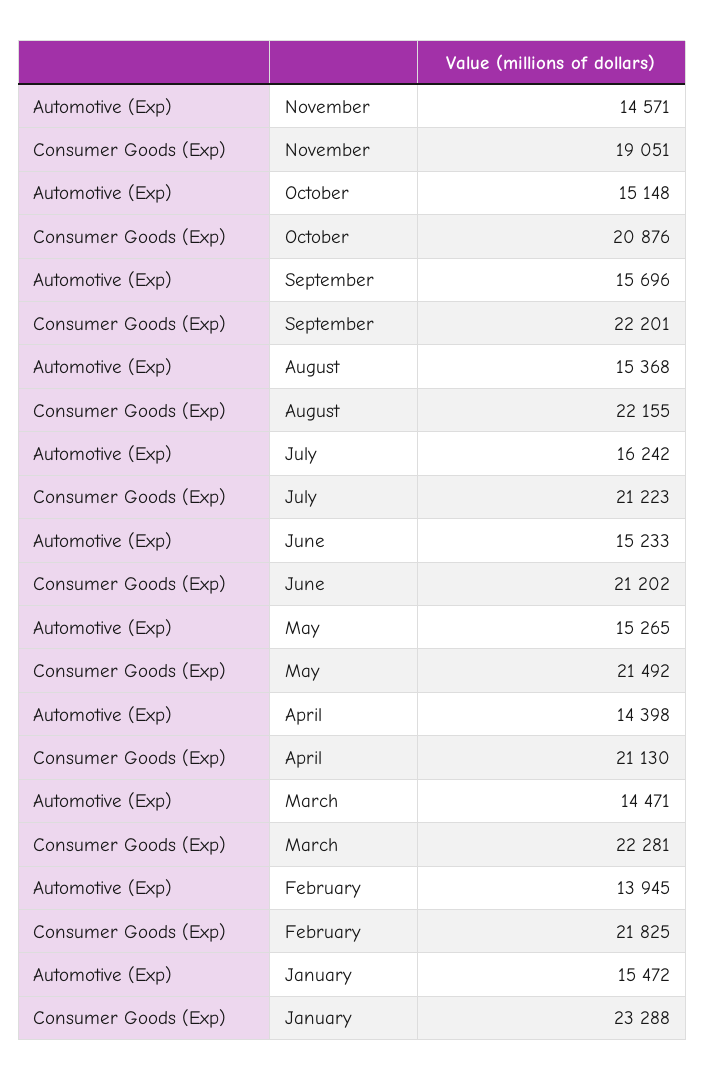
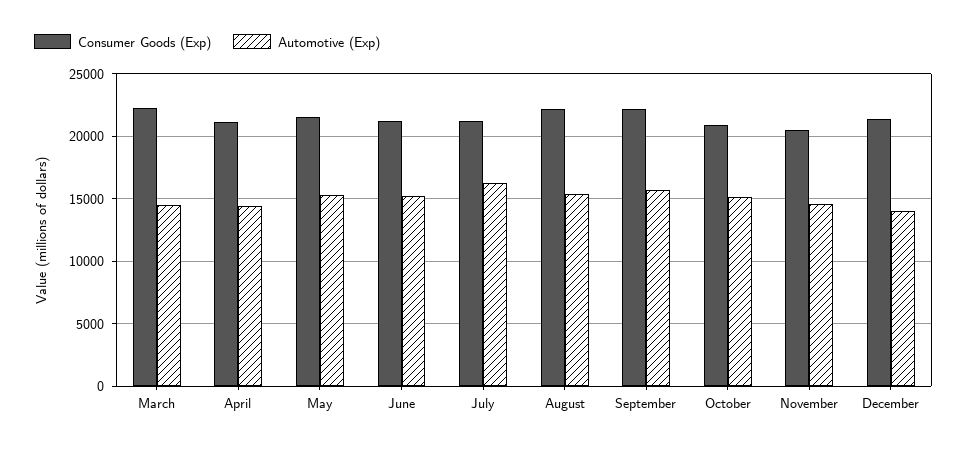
Consumer Goods (Exp), November: 19051 -> 20500
Automotive (Exp), February: 13945 -> none
Consumer Goods (Exp), February: 21825 -> none
Automotive (Exp), January: 15472 -> none
Consumer Goods (Exp), January: 23288 -> none
Consumer Goods (Exp), December: none -> 21500
Automotive (Exp), December: none -> 14000

